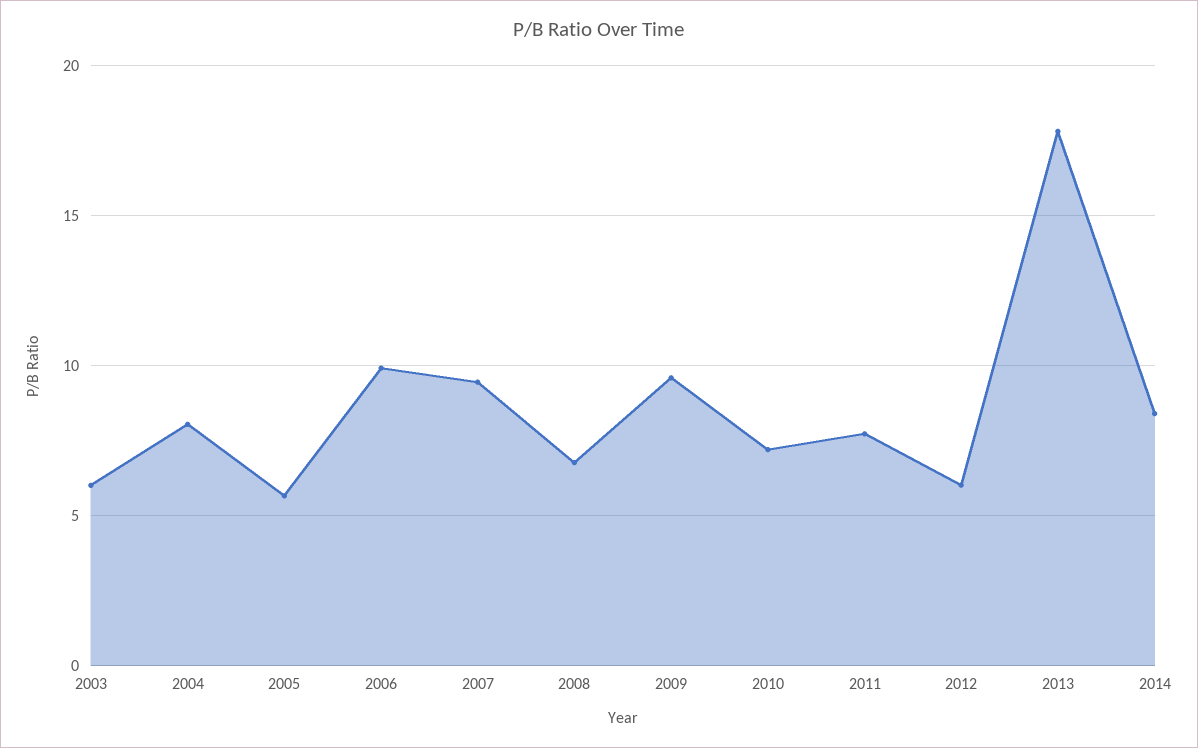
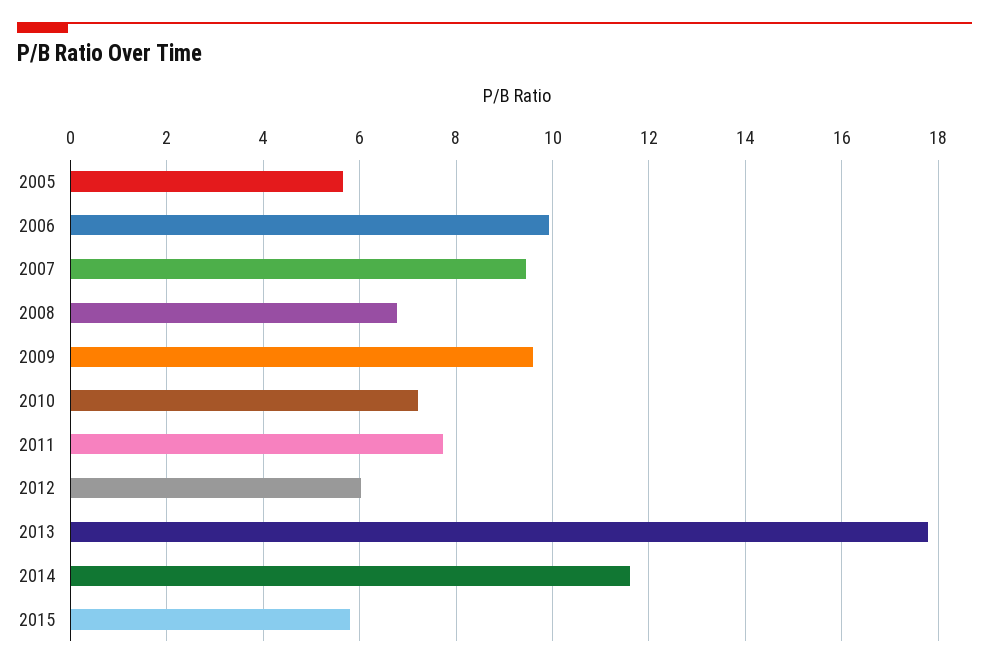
2003: 6 -> none
2004: 8 -> none
2014: 8.5 -> 11.6
2015: none -> 5.8

